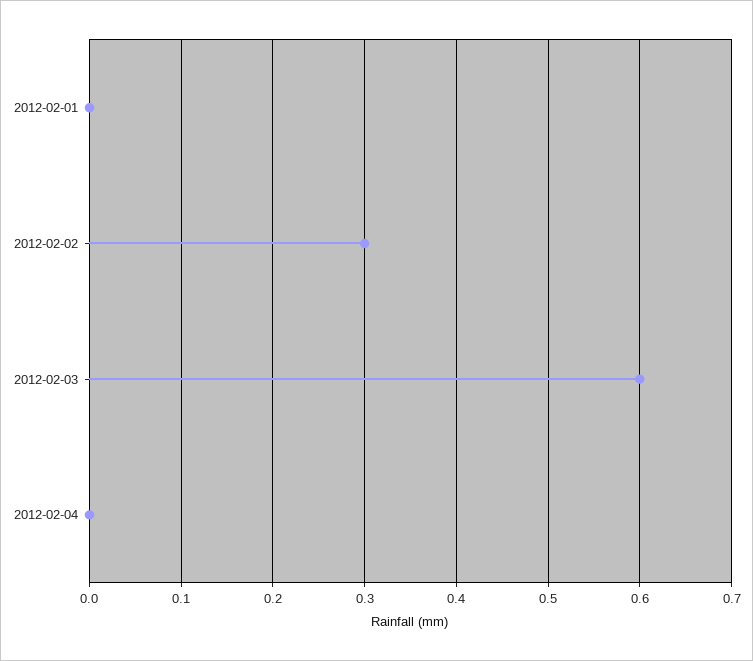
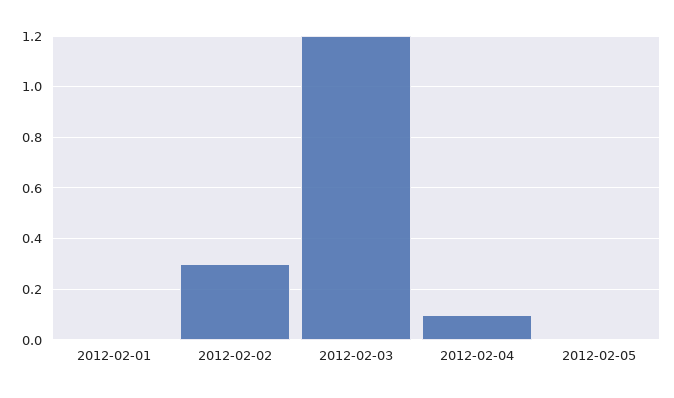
2012-02-03: 0.6 -> 1.2
2012-02-04: 0 -> 0.1
2012-02-05: none -> 0

